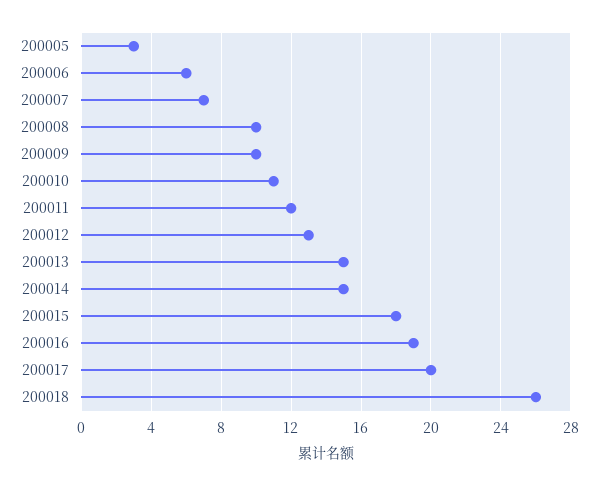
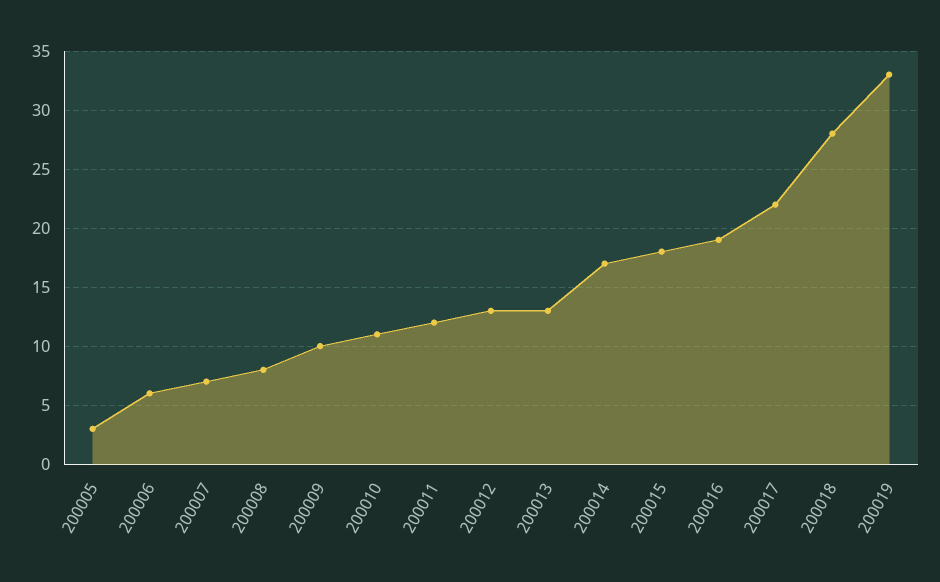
200008: 10 -> 8
200013: 15 -> 13
200014: 15 -> 17
200017: 20 -> 22
200018: 26 -> 28
200019: none -> 33

